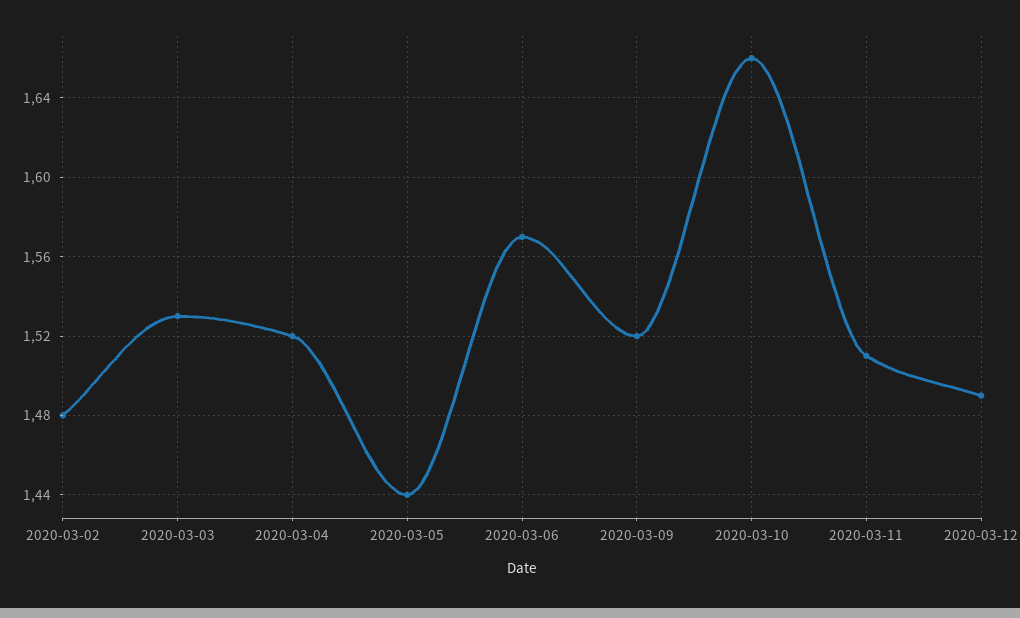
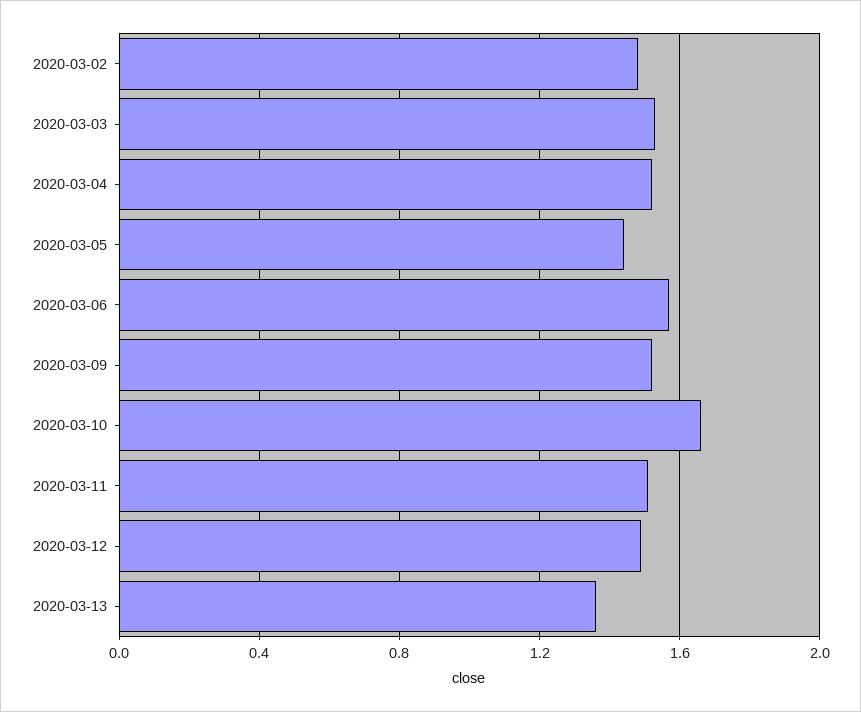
2020-03-13: none -> 1.35

